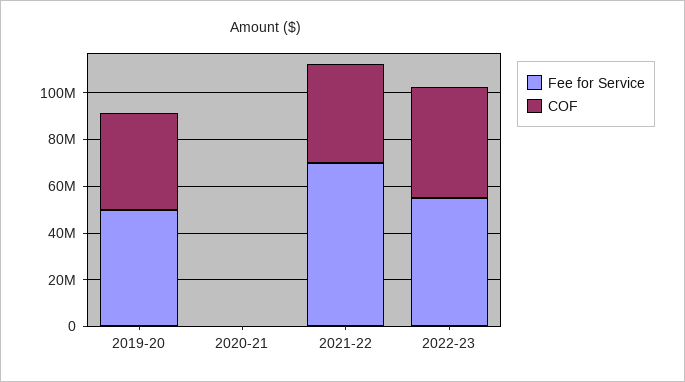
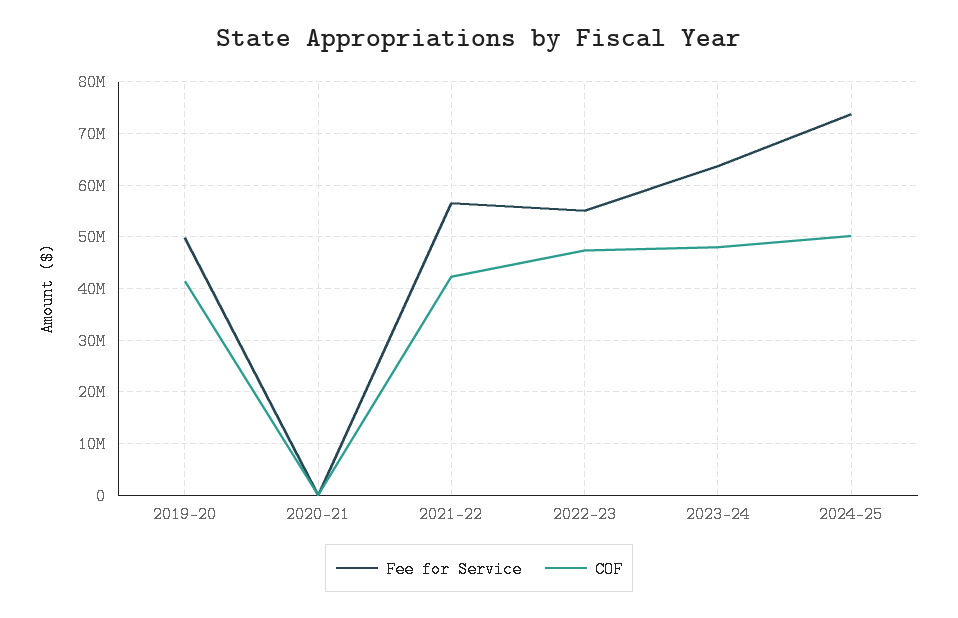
Fee for Service, 2021-22: 70000000 -> 56000000
Fee for Service, 2023-24: none -> 64000000
COF, 2023-24: none -> 48000000
Fee for Service, 2024-25: none -> 74000000
COF, 2024-25: none -> 50000000

